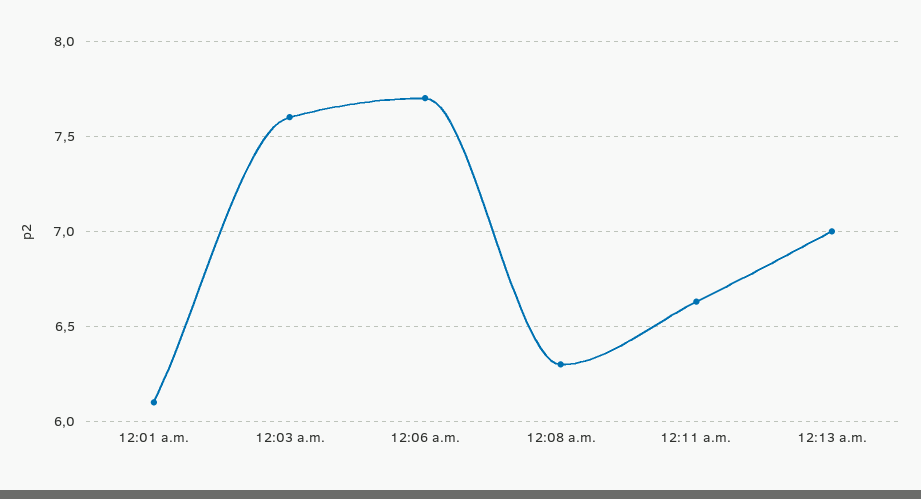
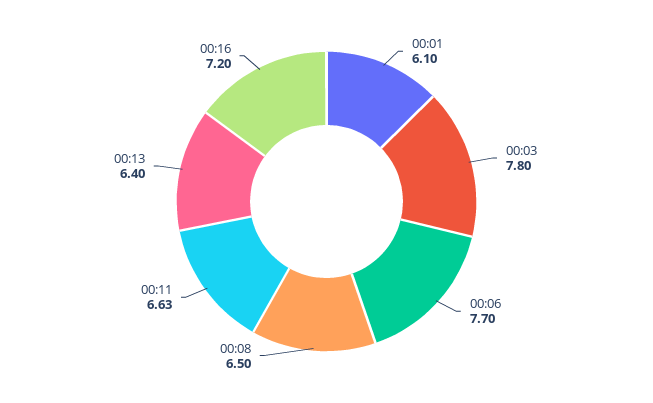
12:03 a.m.: 7.6 -> 7.8
12:08 a.m.: 6.3 -> 6.5
12:13 a.m.: 7 -> 6.4
00:16: none -> 7.2

